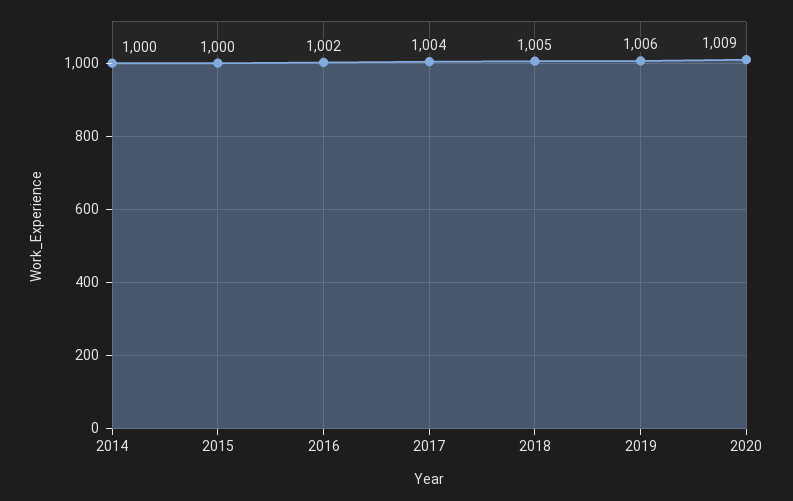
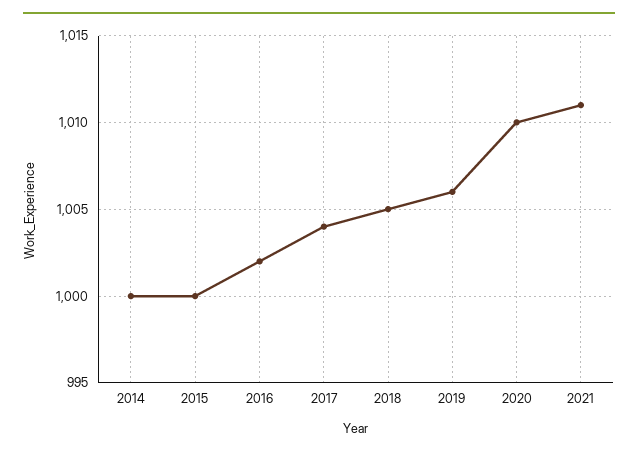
2020: 1009 -> 1010
2021: none -> 1011

